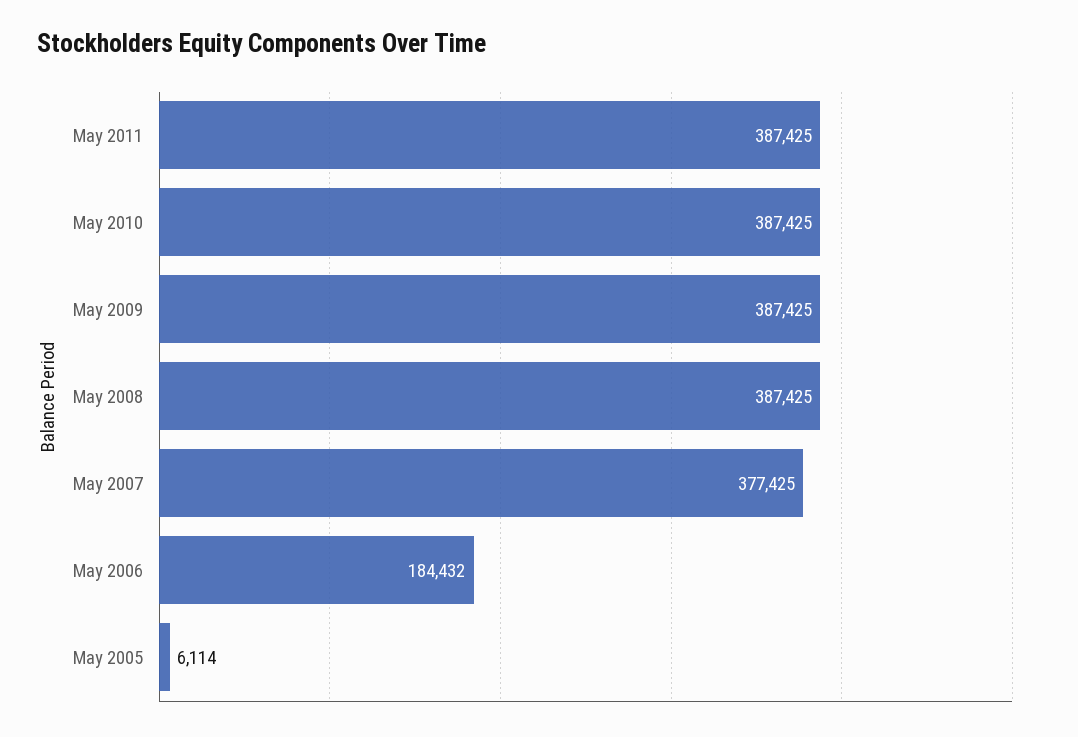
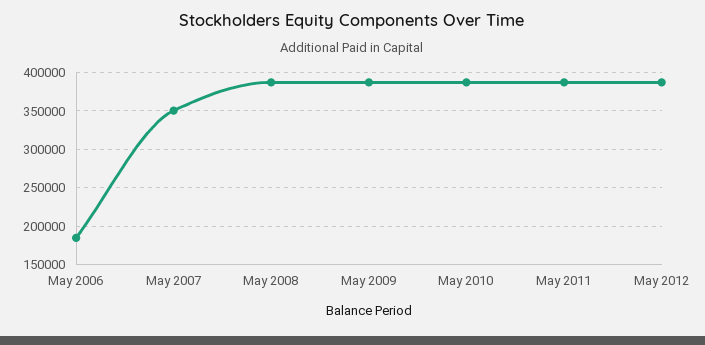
May 2007: 377425 -> 350000
May 2005: 6114 -> none
May 2012: none -> 390000

